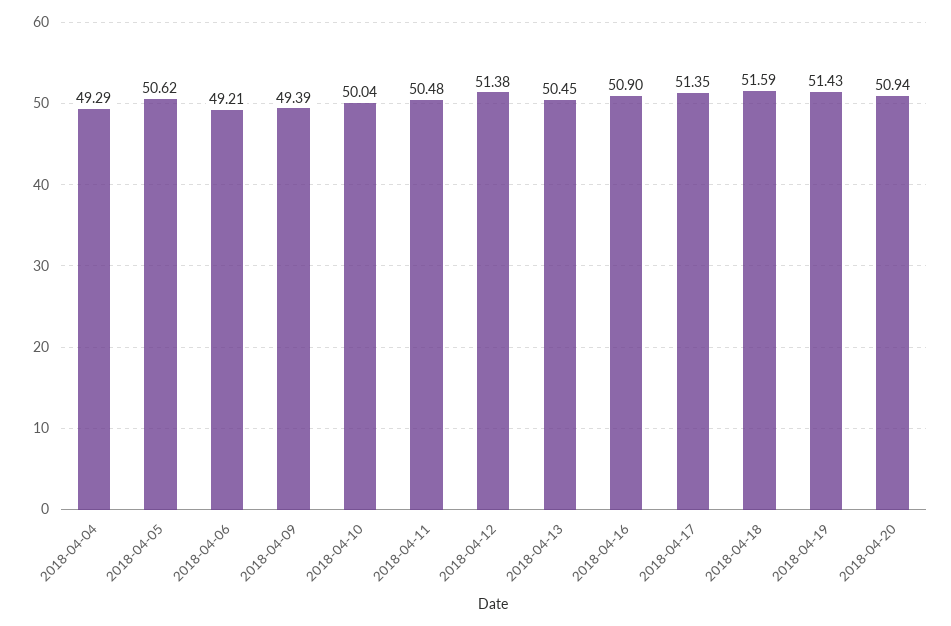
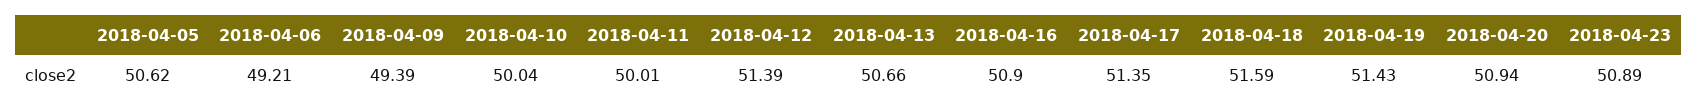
2018-04-04: 49.29 -> none
2018-04-11: 50.48 -> 50.01
2018-04-12: 51.38 -> 51.39
2018-04-13: 50.45 -> 50.66
2018-04-23: none -> 50.89

